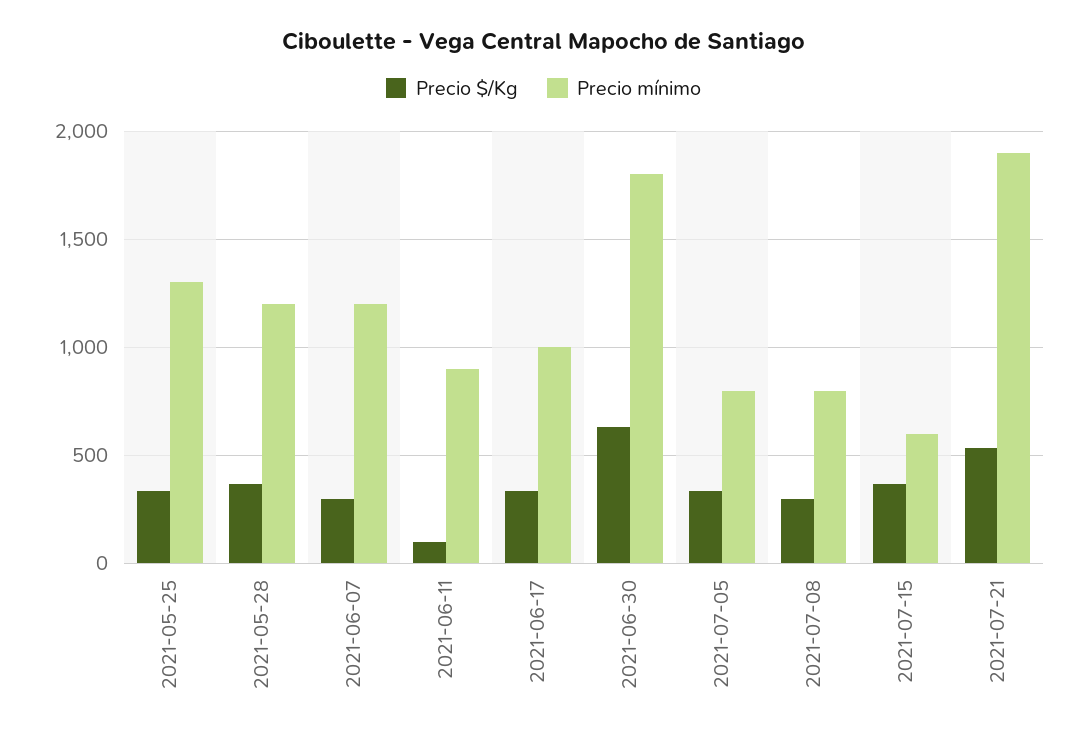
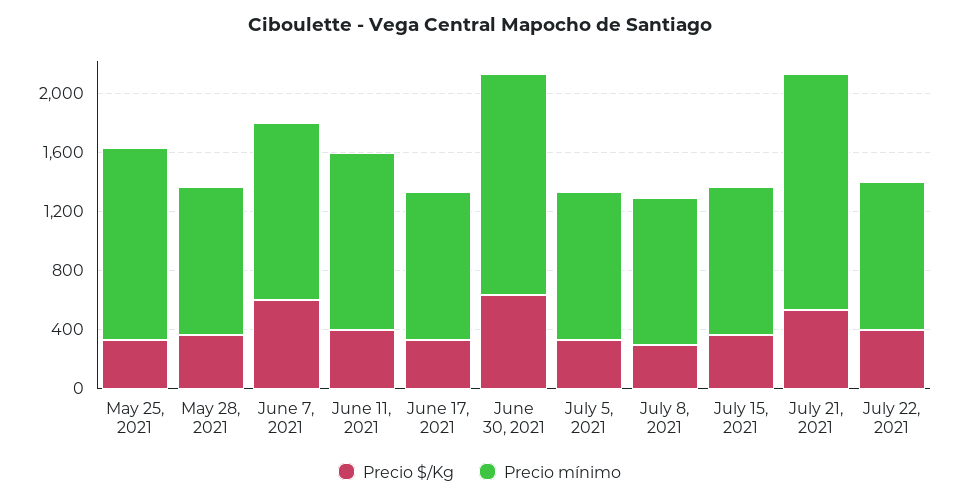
Precio mínimo, 2021-05-28: 1200 -> 1000
Precio $/Kg, 2021-06-07: 300 -> 600
Precio $/Kg, 2021-06-11: 100 -> 400
Precio mínimo, 2021-06-11: 900 -> 1200
Precio mínimo, 2021-06-30: 1800 -> 1500
Precio mínimo, 2021-07-05: 800 -> 1000
Precio mínimo, 2021-07-08: 800 -> 1000
Precio mínimo, 2021-07-15: 600 -> 1000
Precio mínimo, 2021-07-21: 1900 -> 1600
Precio $/Kg, July 22, 2021: none -> 400
Precio mínimo, July 22, 2021: none -> 1000

